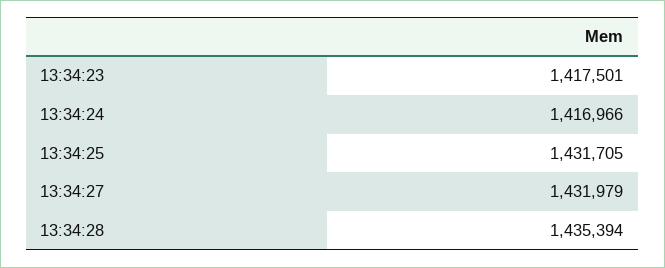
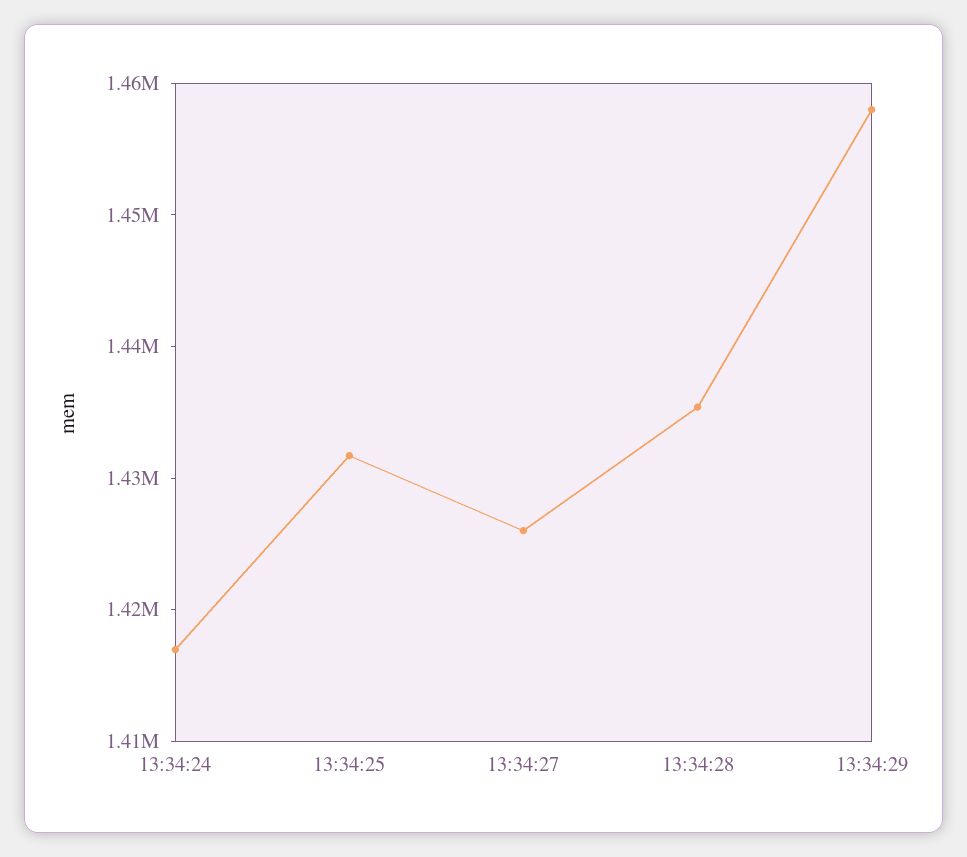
13:34:23: 1417501 -> none
13:34:27: 1431979 -> 1426000
13:34:29: none -> 1458000

